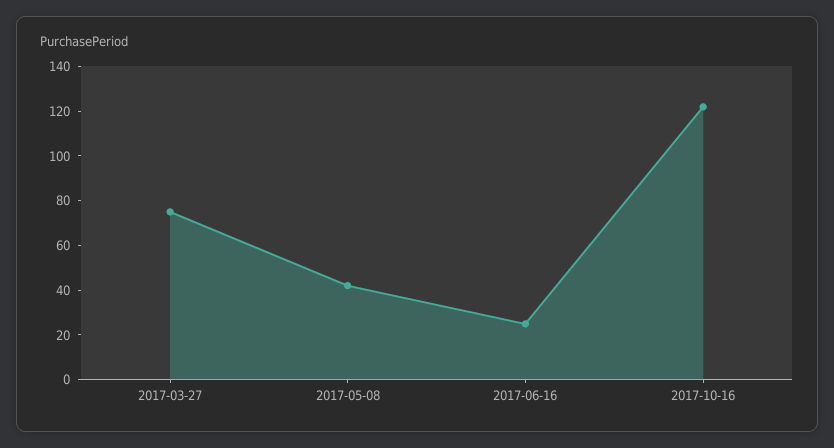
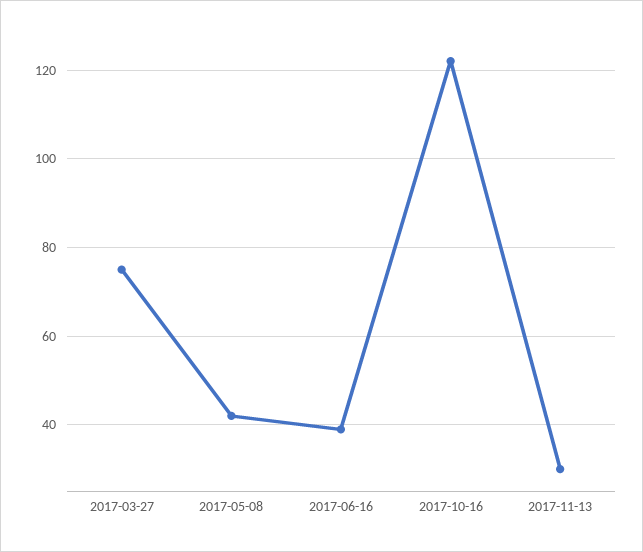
2017-06-16: 25 -> 40
2017-11-13: none -> 30

